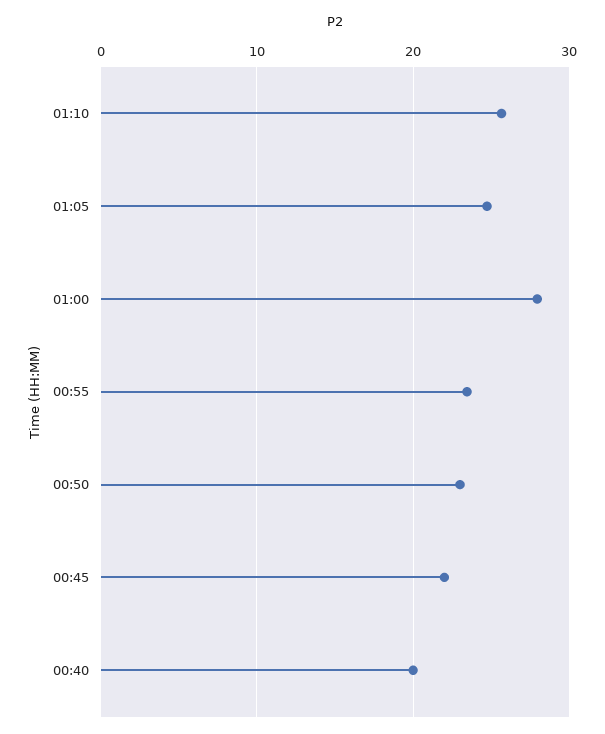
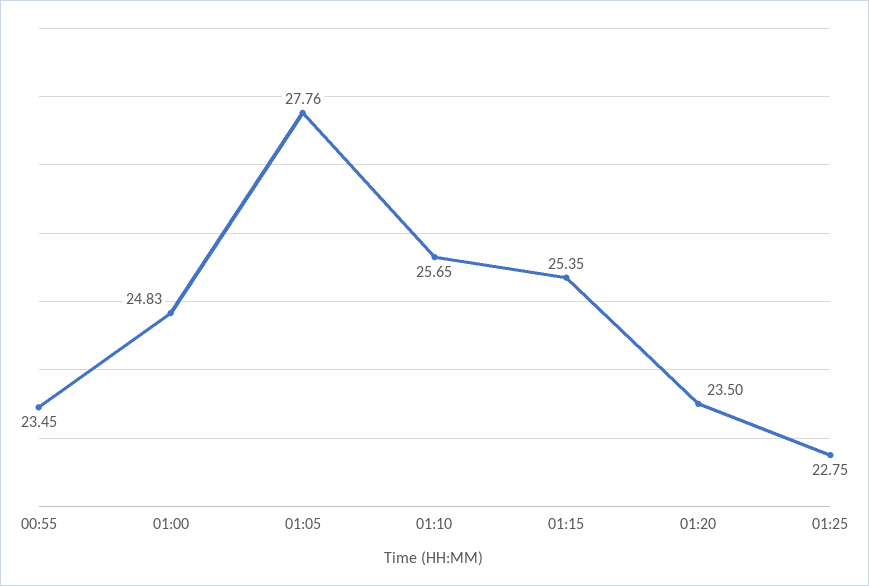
01:05: 25 -> 27.76
01:00: 28 -> 24.83
00:50: 23 -> none
00:45: 22 -> none
00:40: 20 -> none
01:15: none -> 25.35
01:20: none -> 23.5
01:25: none -> 22.75

